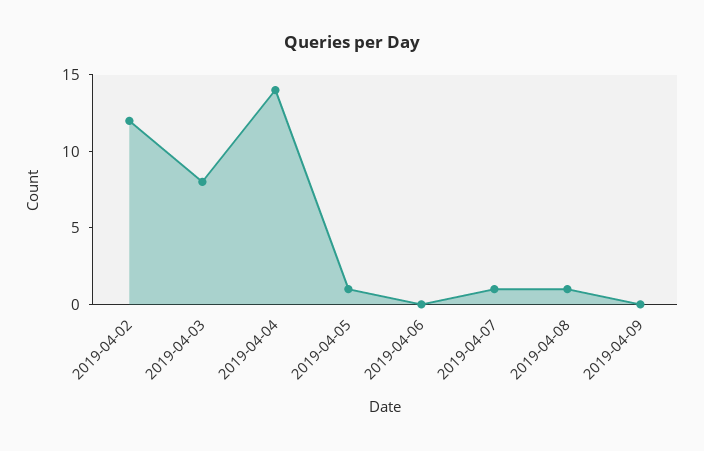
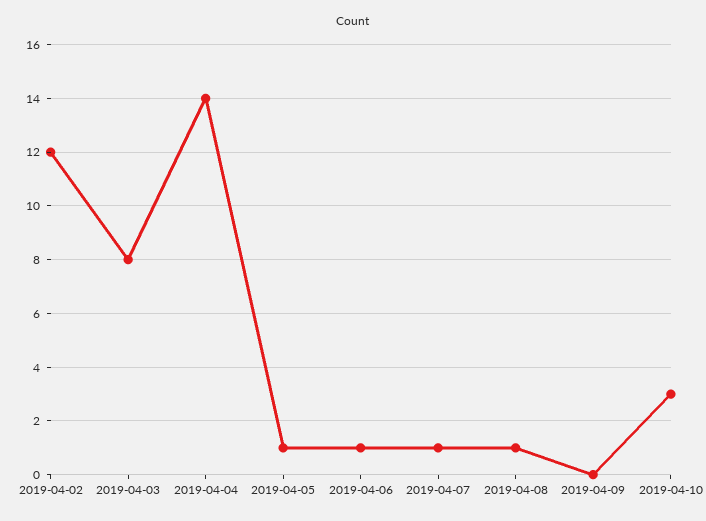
2019-04-06: 0 -> 1
2019-04-10: none -> 3

